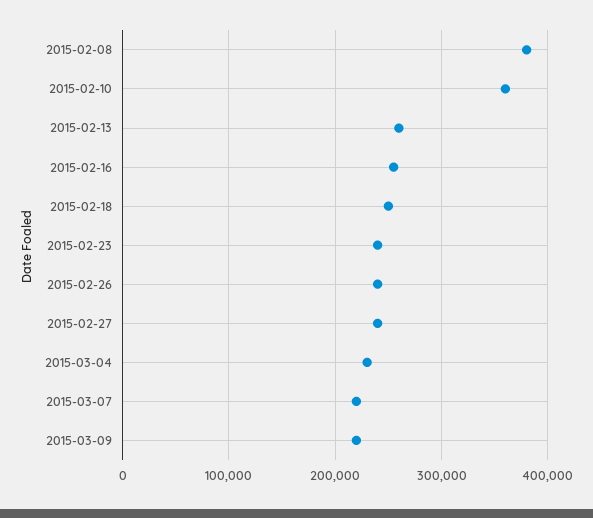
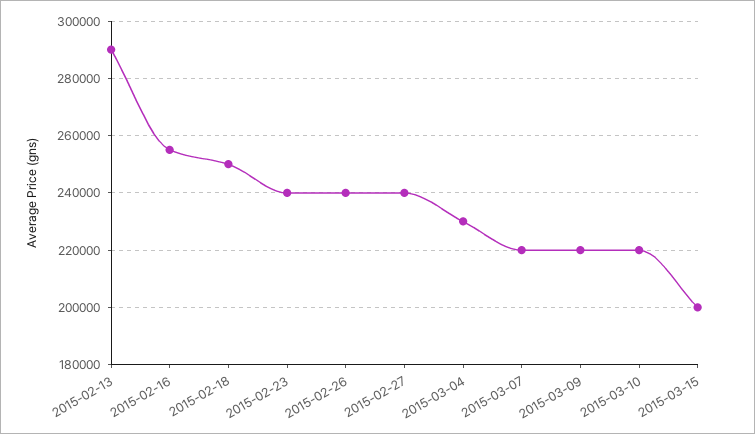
2015-02-08: 380000 -> none
2015-02-10: 360000 -> none
2015-02-13: 260000 -> 290000
2015-03-10: none -> 220000
2015-03-15: none -> 200000

